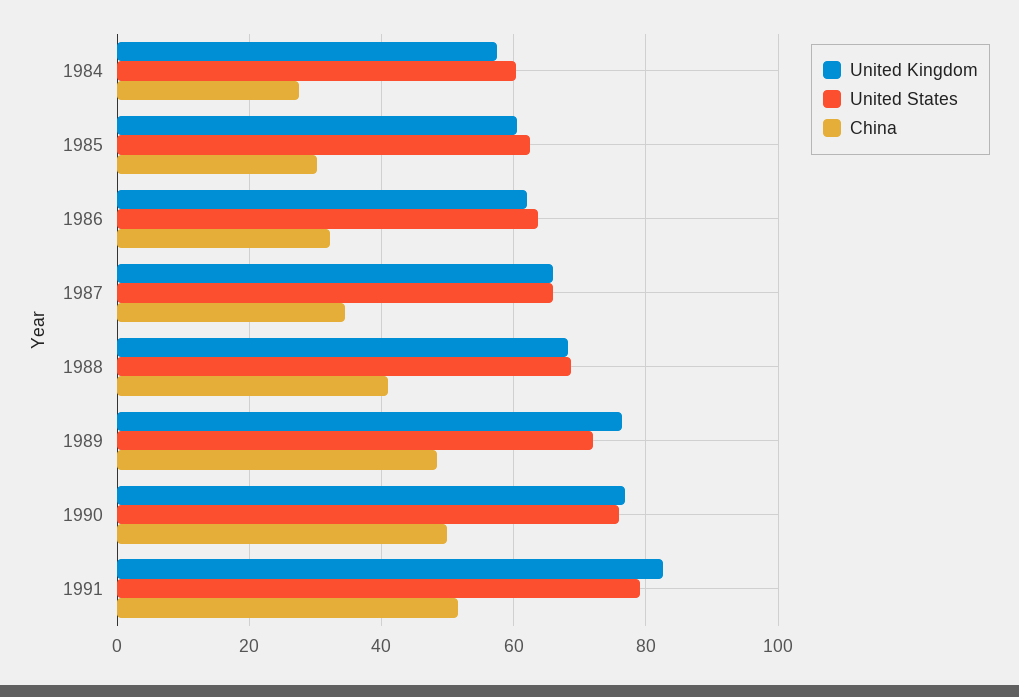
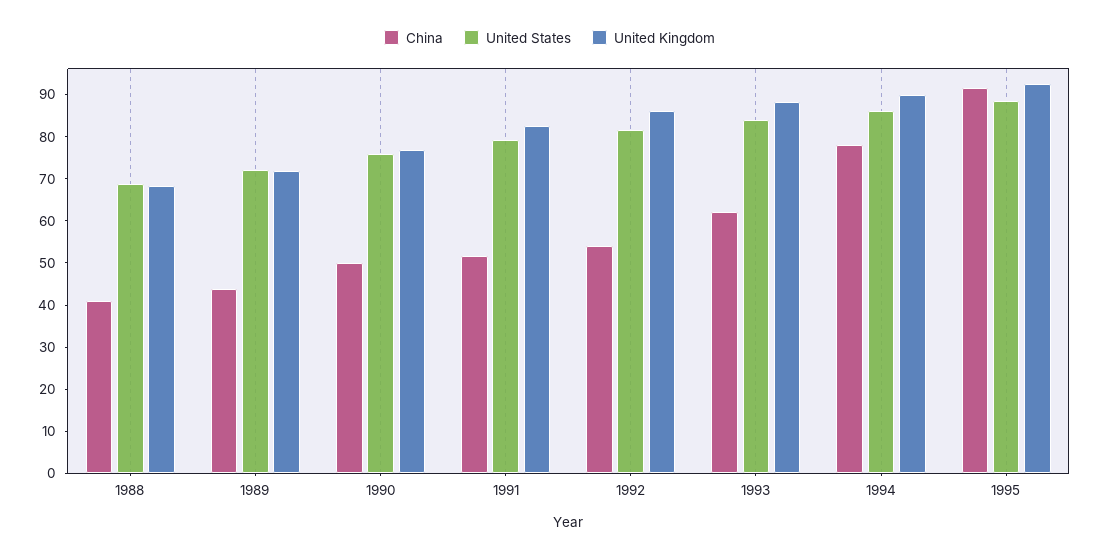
United Kingdom, 1984: 58 -> none
United States, 1984: 60 -> none
China, 1984: 28 -> none
United Kingdom, 1985: 60 -> none
United States, 1985: 62 -> none
China, 1985: 30 -> none
United Kingdom, 1986: 62 -> none
United States, 1986: 64 -> none
China, 1986: 32 -> none
United Kingdom, 1987: 66 -> none
United States, 1987: 66 -> none
China, 1987: 34 -> none
United Kingdom, 1989: 76 -> 72
China, 1989: 48 -> 44
China, 1992: none -> 54
United States, 1992: none -> 82
United Kingdom, 1992: none -> 86
China, 1993: none -> 62
United States, 1993: none -> 84
United Kingdom, 1993: none -> 88
China, 1994: none -> 78
United States, 1994: none -> 86
United Kingdom, 1994: none -> 90
China, 1995: none -> 92
United States, 1995: none -> 88
United Kingdom, 1995: none -> 92

